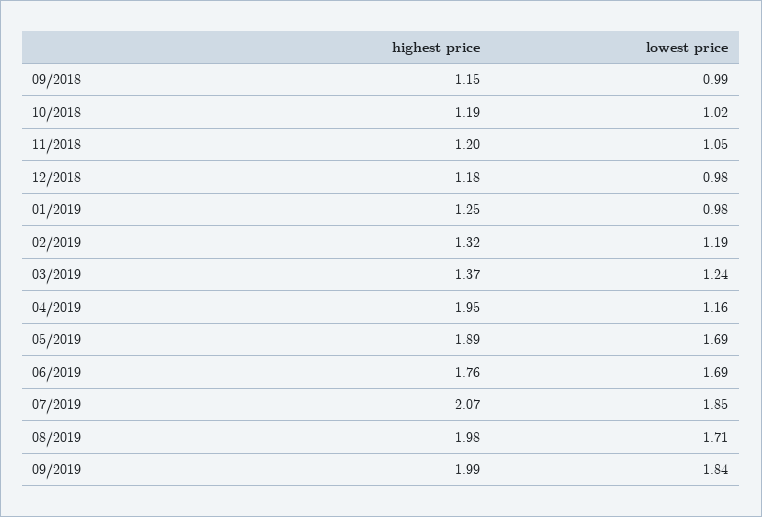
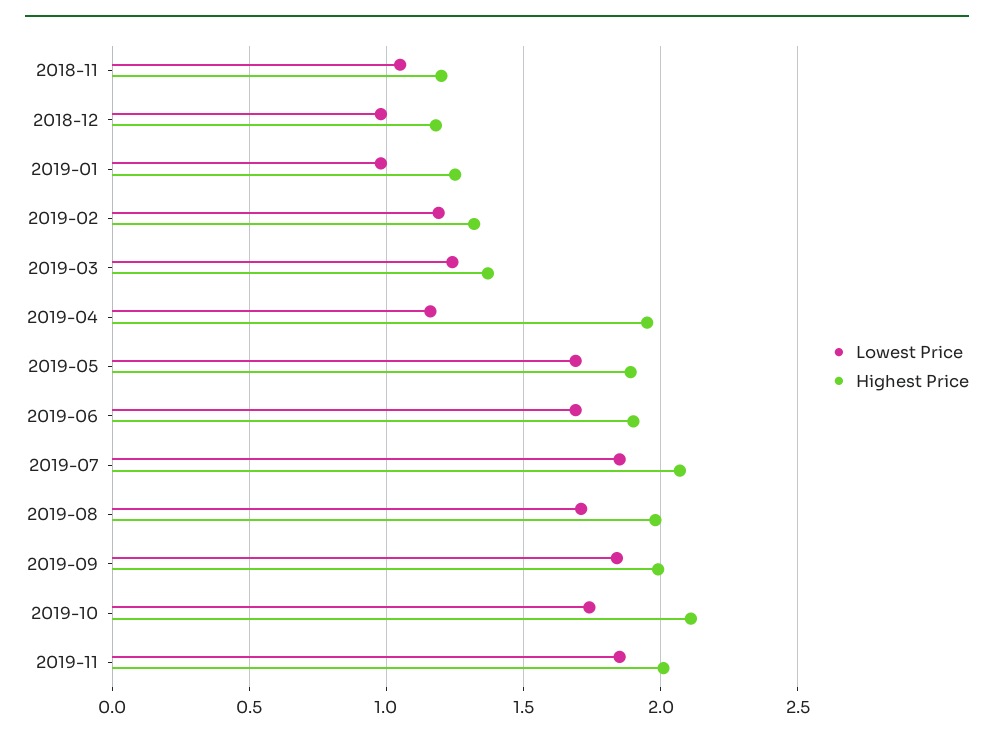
highest price, 09/2018: 1.15 -> none
lowest price, 09/2018: 0.99 -> none
highest price, 10/2018: 1.19 -> none
lowest price, 10/2018: 1.02 -> none
highest price, 06/2019: 1.76 -> 1.9
lowest price, 2019-10: none -> 1.75
highest price, 2019-10: none -> 2.1
lowest price, 2019-11: none -> 1.85
highest price, 2019-11: none -> 2

